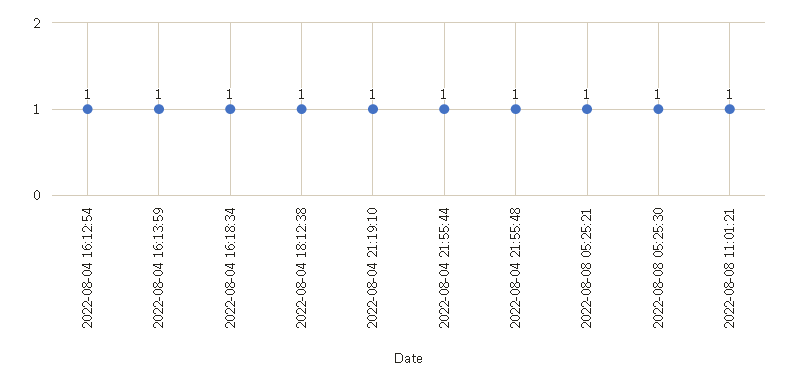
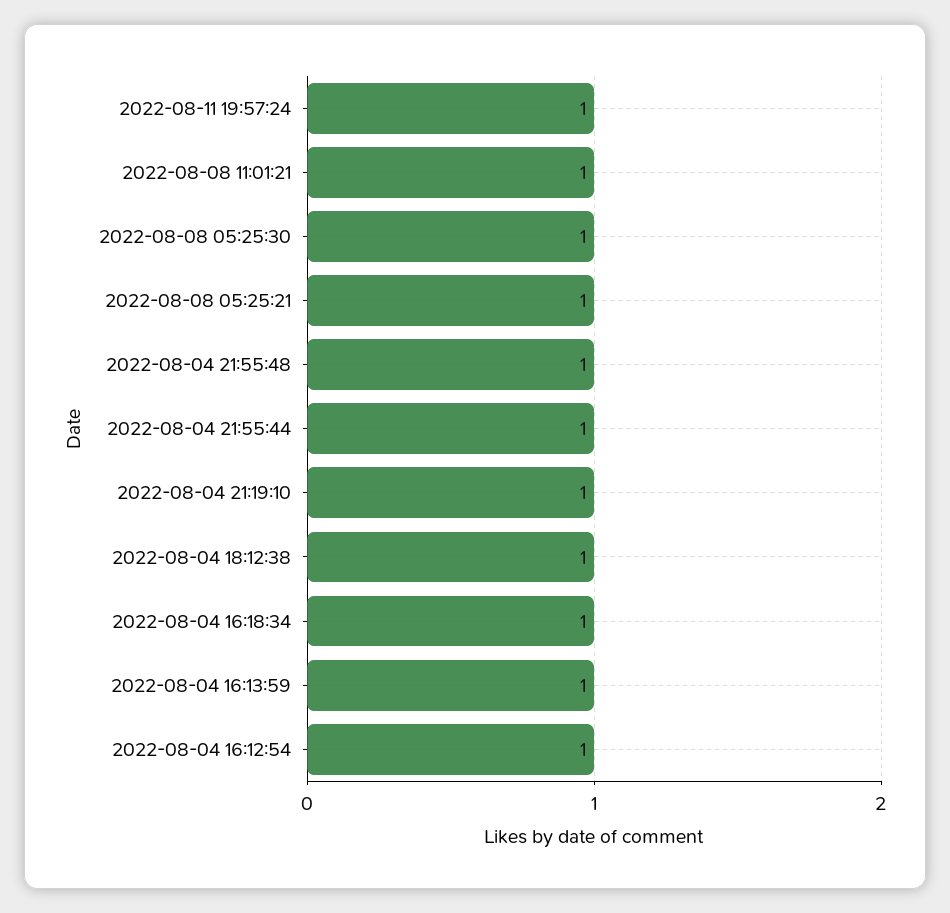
2022-08-11 19:57:24: none -> 1

